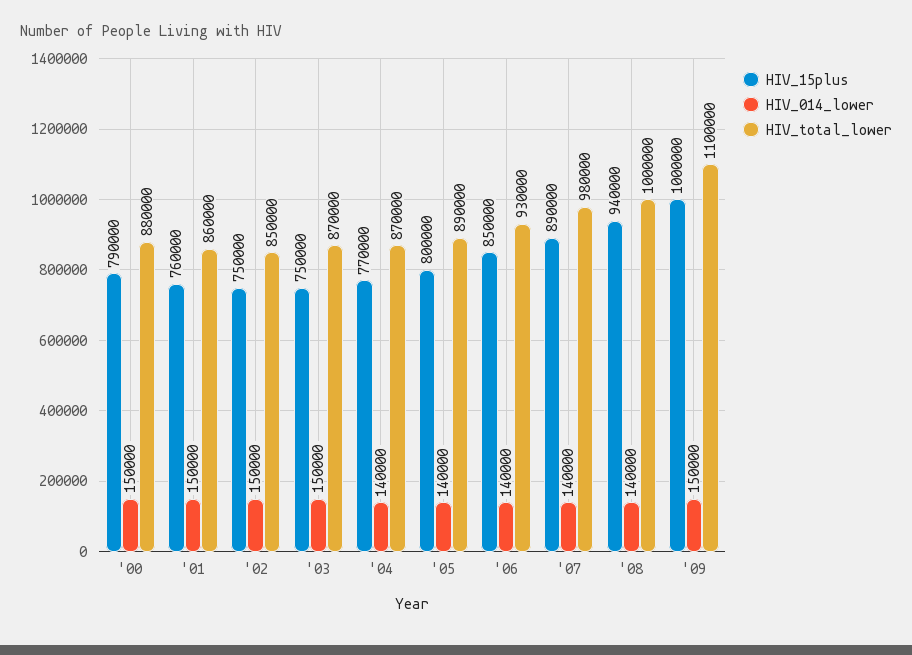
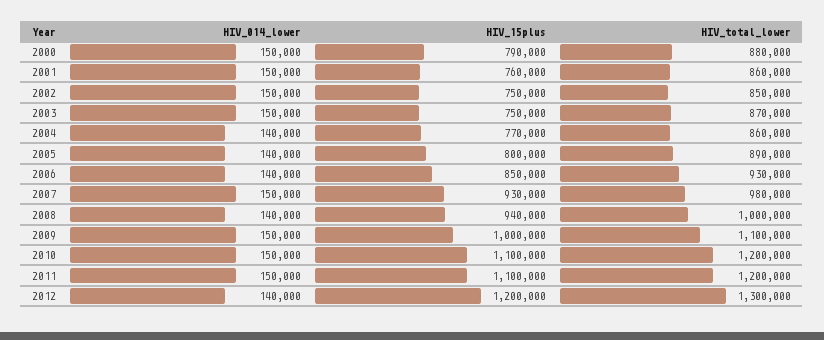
HIV_total_lower, '04: 870000 -> 860000
HIV_15plus, '07: 890000 -> 930000
HIV_014_lower, '07: 140000 -> 150000
HIV_014_lower, 2010: none -> 150000
HIV_15plus, 2010: none -> 1100000
HIV_total_lower, 2010: none -> 1200000
HIV_014_lower, 2011: none -> 150000
HIV_15plus, 2011: none -> 1100000
HIV_total_lower, 2011: none -> 1200000
HIV_014_lower, 2012: none -> 140000
HIV_15plus, 2012: none -> 1200000
HIV_total_lower, 2012: none -> 1300000

